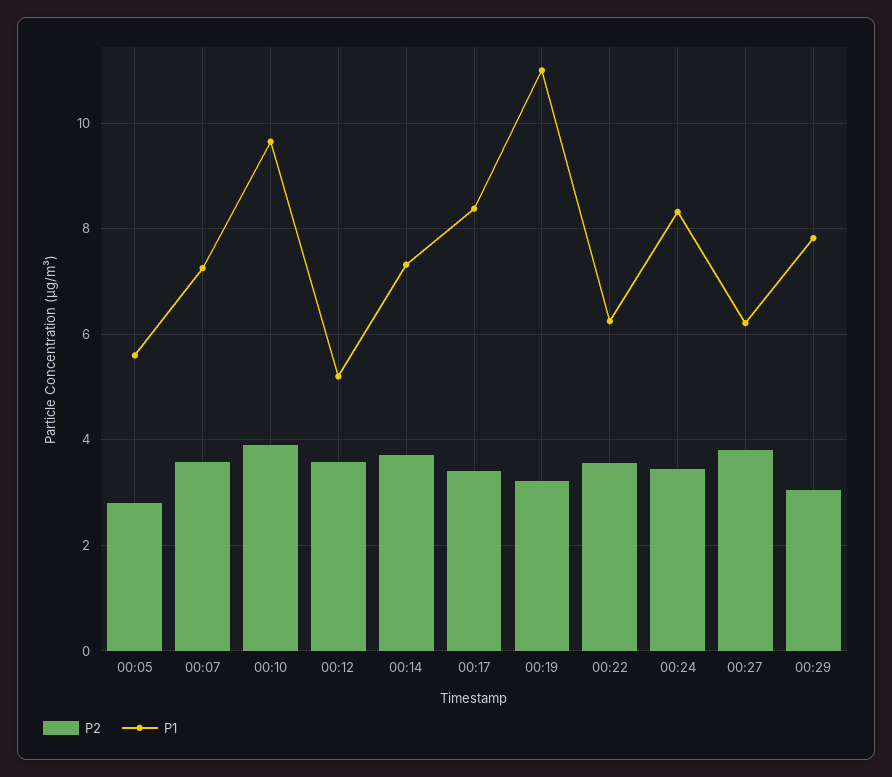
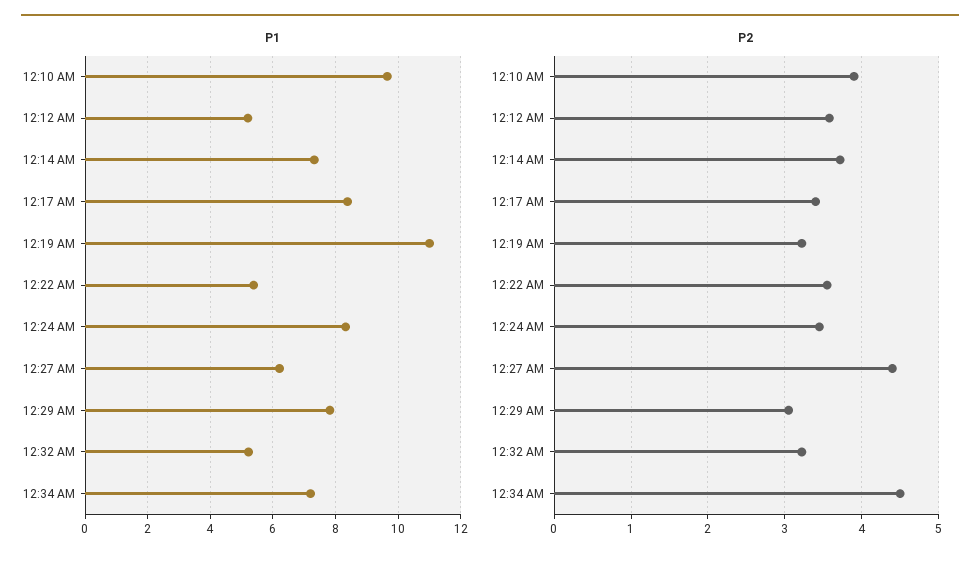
P2, 00:05: 2.8 -> none
P1, 00:05: 5.6 -> none
P2, 00:07: 3.6 -> none
P1, 00:07: 7.2 -> none
P1, 00:22: 6.2 -> 5.4
P2, 00:27: 3.8 -> 4.4
P1, 12:32 AM: none -> 5.2
P1, 12:34 AM: none -> 7.2
P2, 12:32 AM: none -> 3.2
P2, 12:34 AM: none -> 4.5

